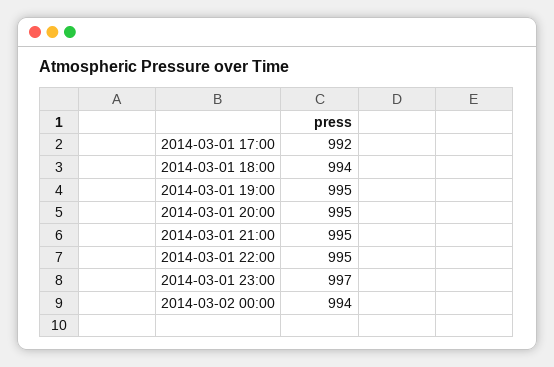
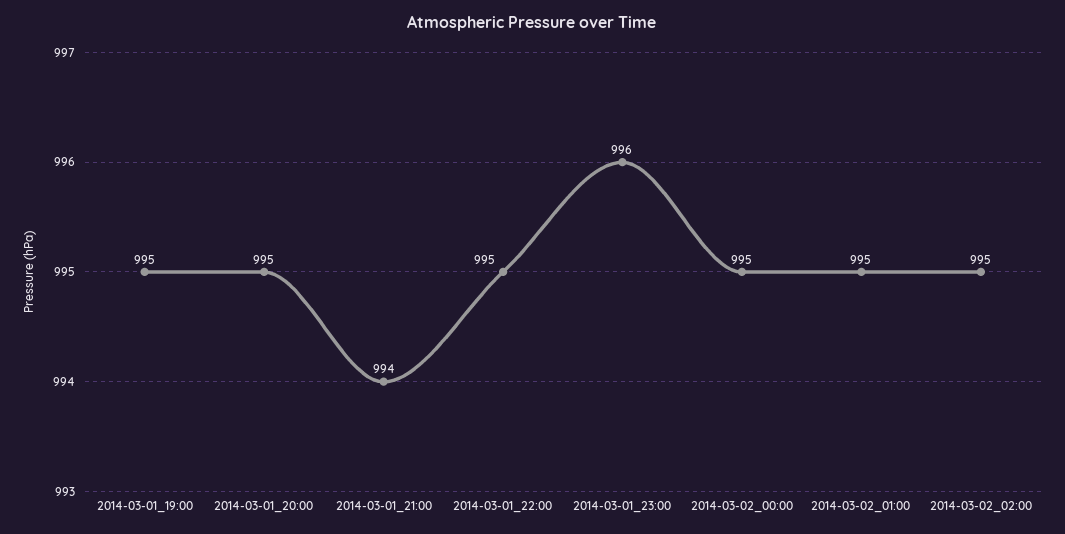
2014-03-01 17:00: 992 -> none
2014-03-01 18:00: 994 -> none
2014-03-01 21:00: 995 -> 994
2014-03-01 23:00: 997 -> 996
2014-03-02 00:00: 994 -> 995
2014-03-02_01:00: none -> 995
2014-03-02_02:00: none -> 995

